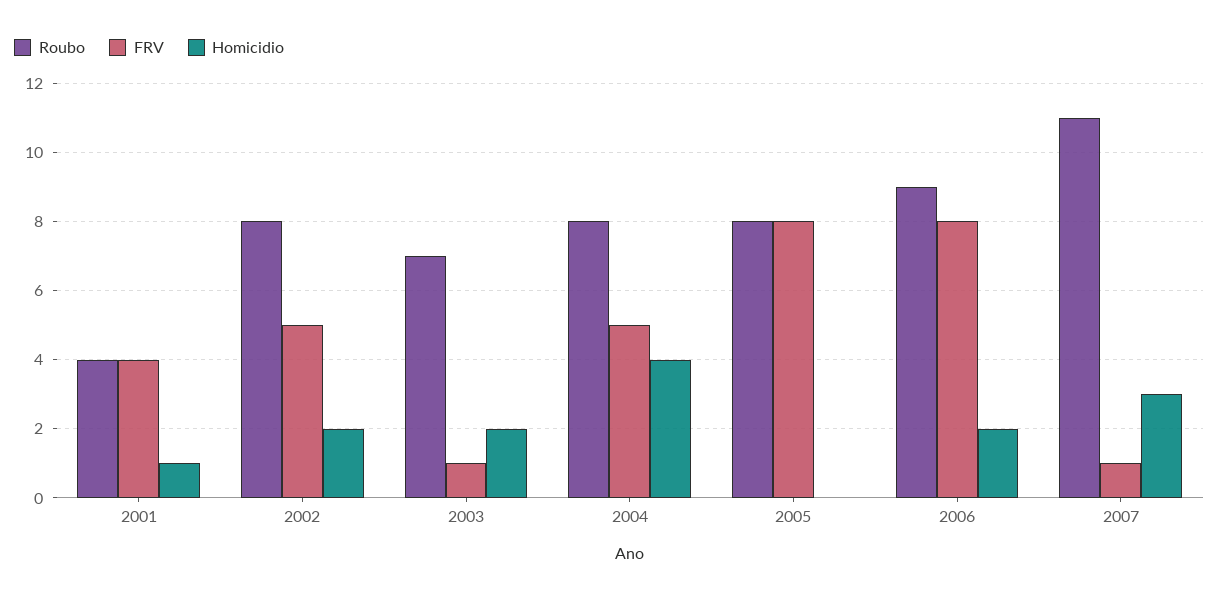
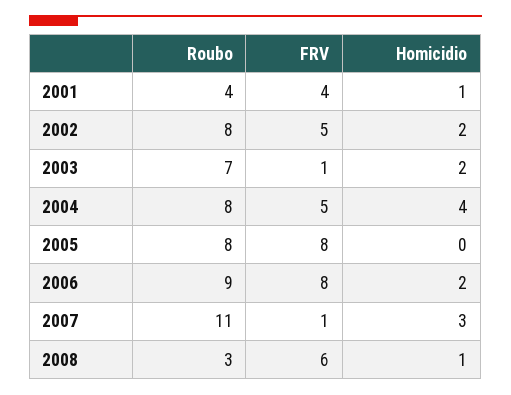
Roubo, 2008: none -> 3
FRV, 2008: none -> 6
Homicidio, 2008: none -> 1

